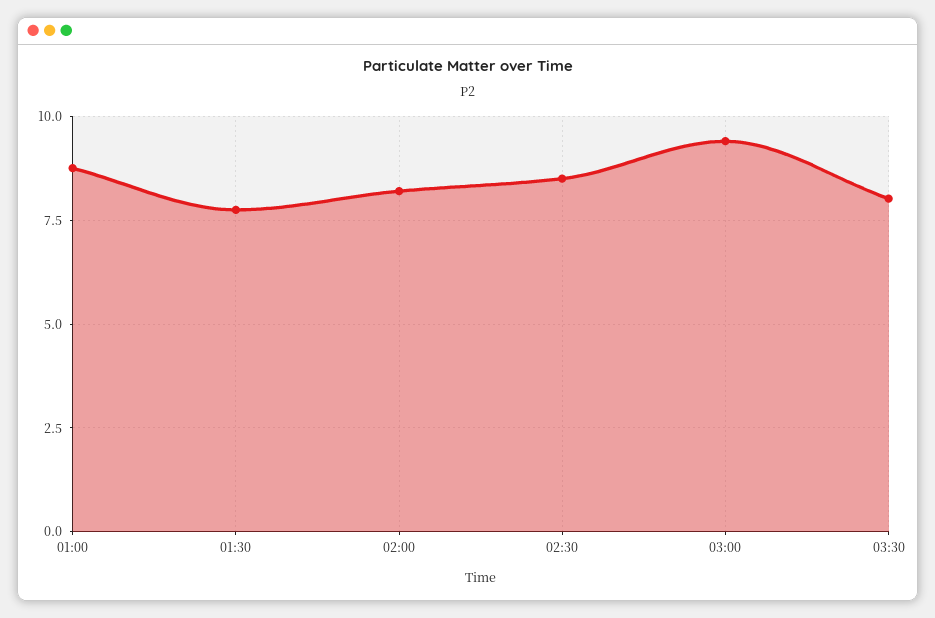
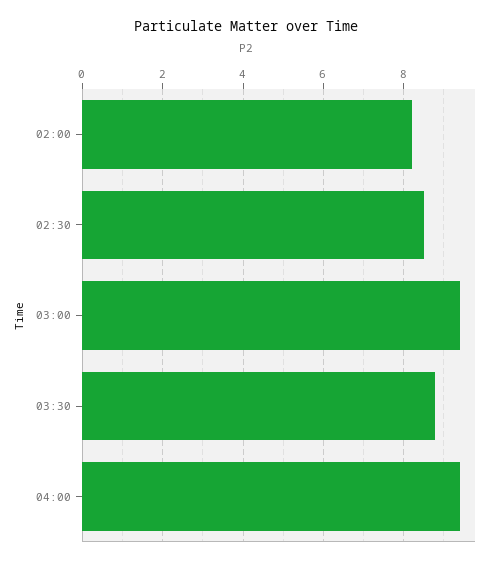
01:00: 8.75 -> none
01:30: 7.75 -> none
03:30: 8 -> 8.8
04:00: none -> 9.4

